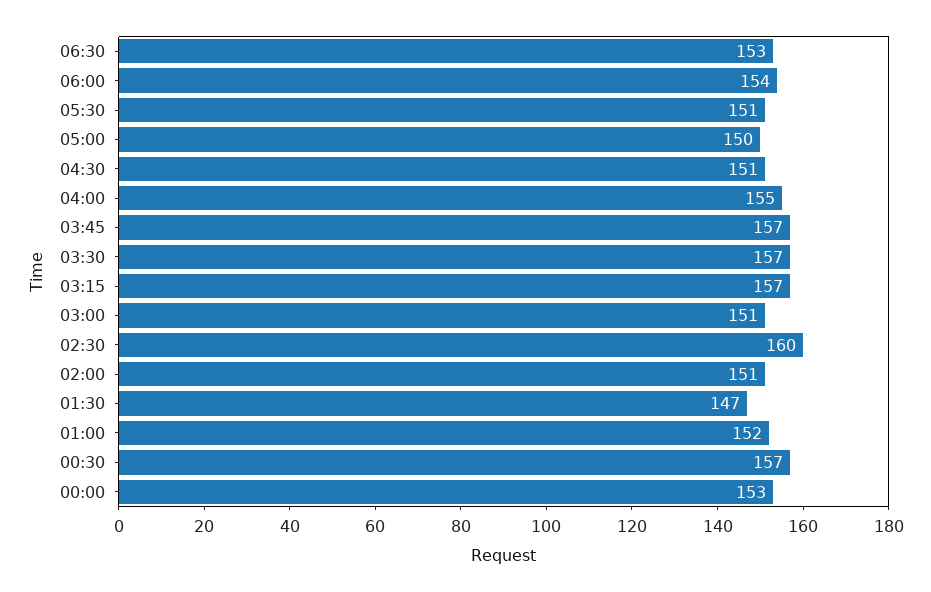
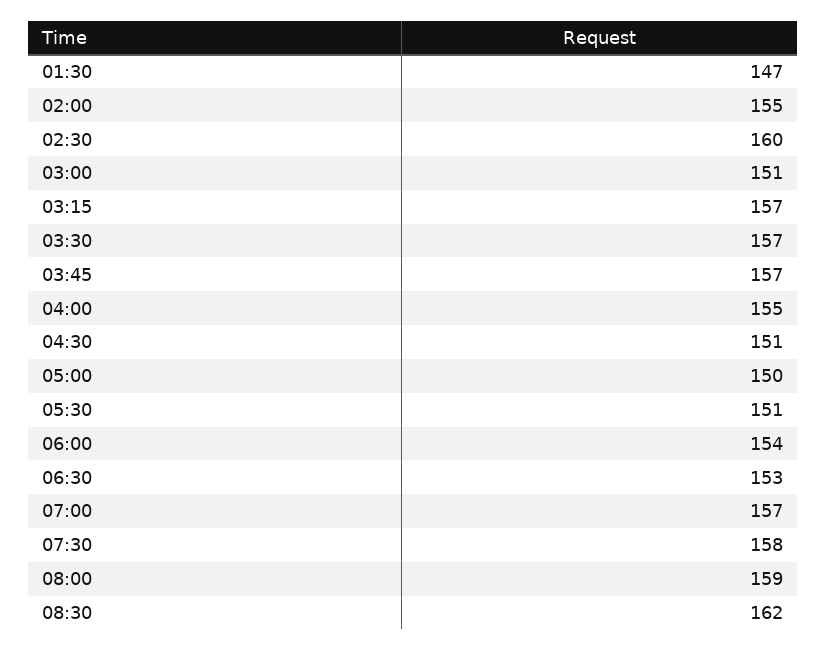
02:00: 151 -> 155
01:00: 152 -> none
00:30: 157 -> none
00:00: 153 -> none
07:00: none -> 157
07:30: none -> 158
08:00: none -> 159
08:30: none -> 162

